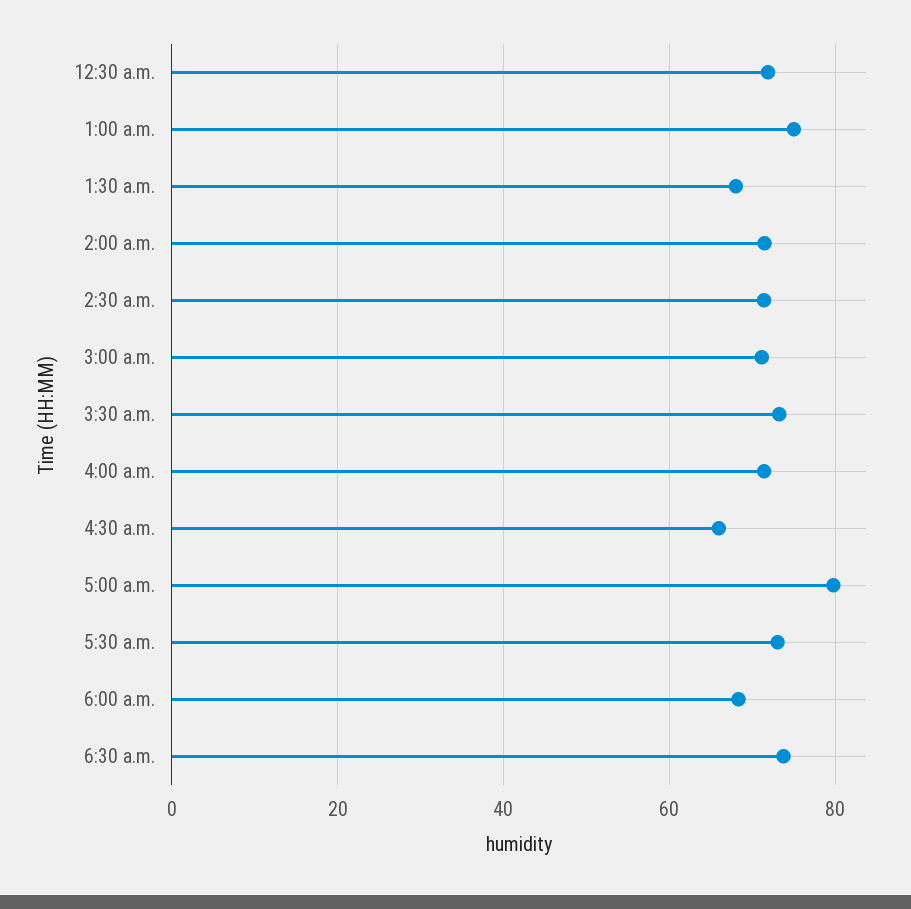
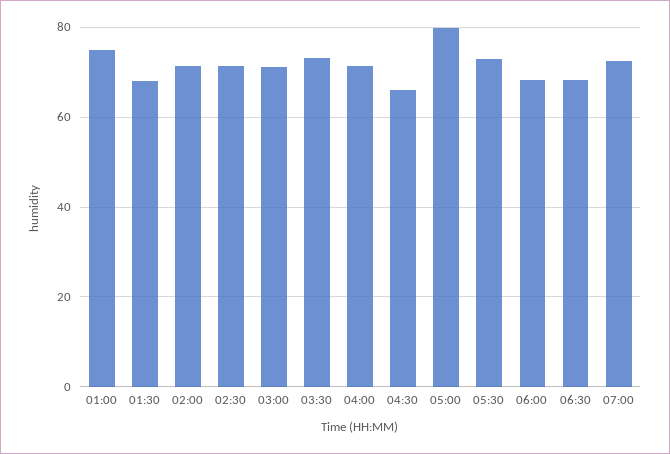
12:30 a.m.: 72 -> none
6:30 a.m.: 74 -> 68
07:00: none -> 72

